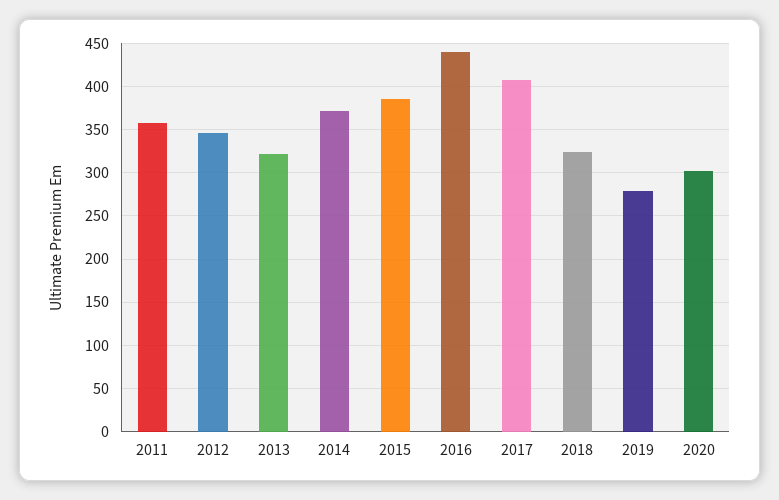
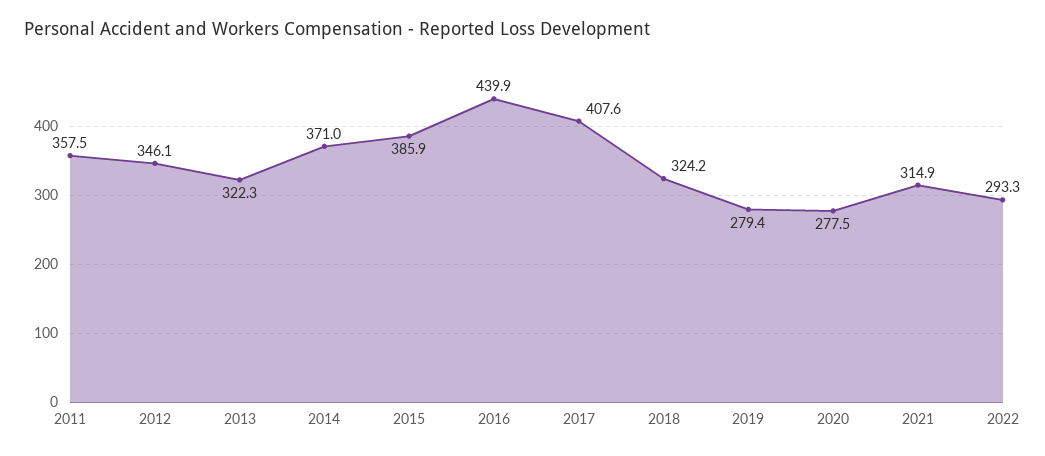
2020: 300 -> 277.5
2021: none -> 314.9
2022: none -> 293.3

